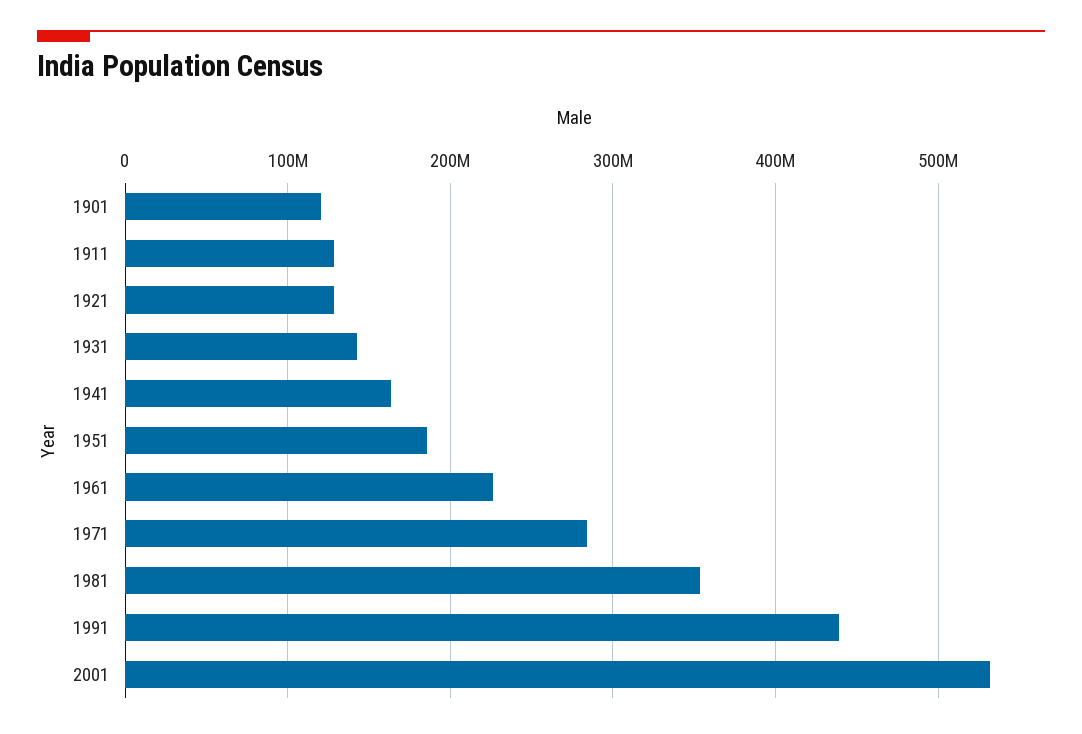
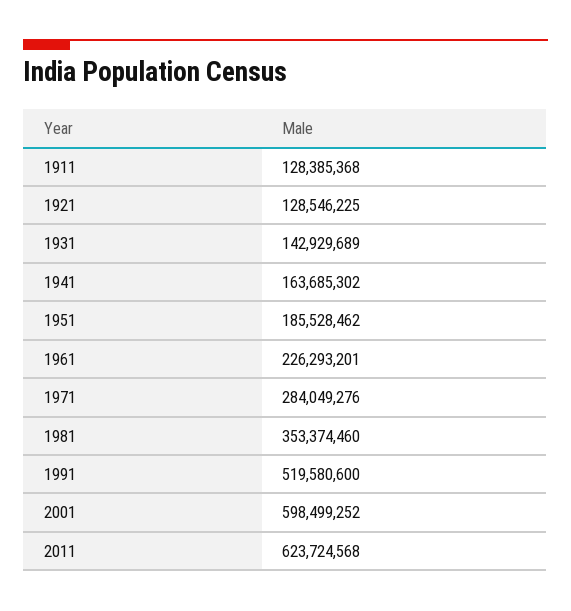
1901: 120000000 -> none
1991: 440000000 -> 519580600
2001: 530000000 -> 598499252
2011: none -> 623724568

